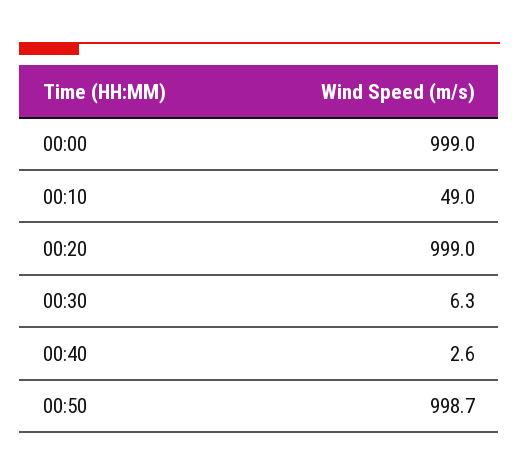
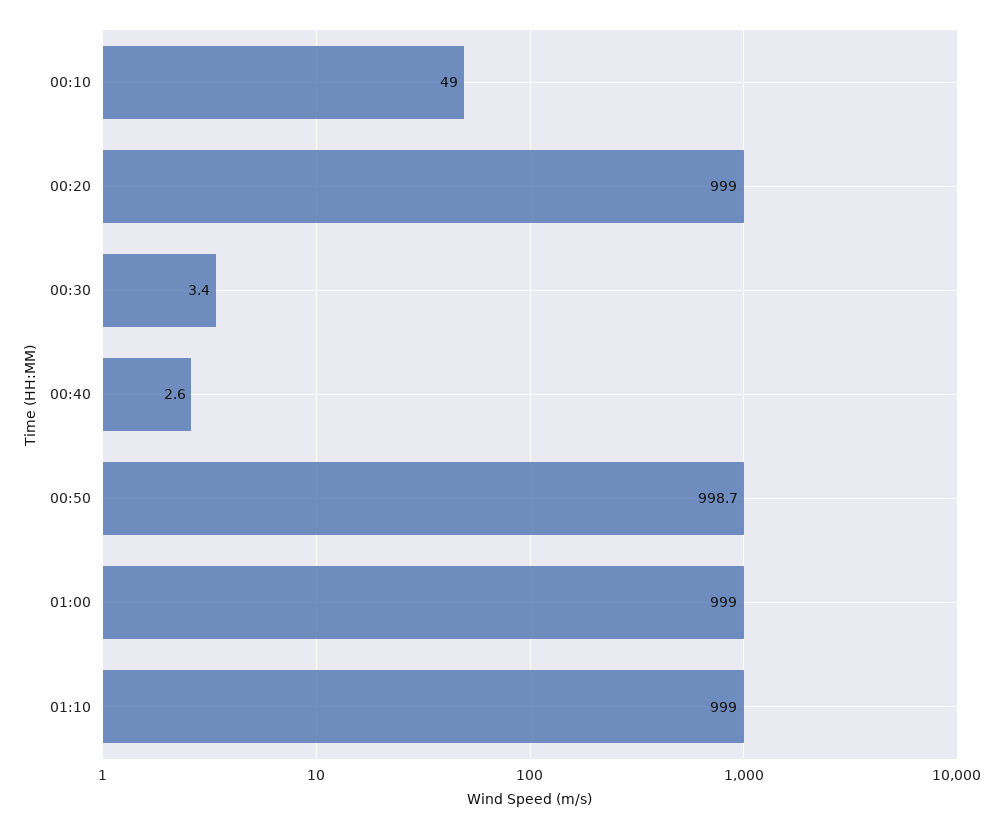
00:00: 999 -> none
00:30: 6.3 -> 3.4
01:00: none -> 999
01:10: none -> 999

